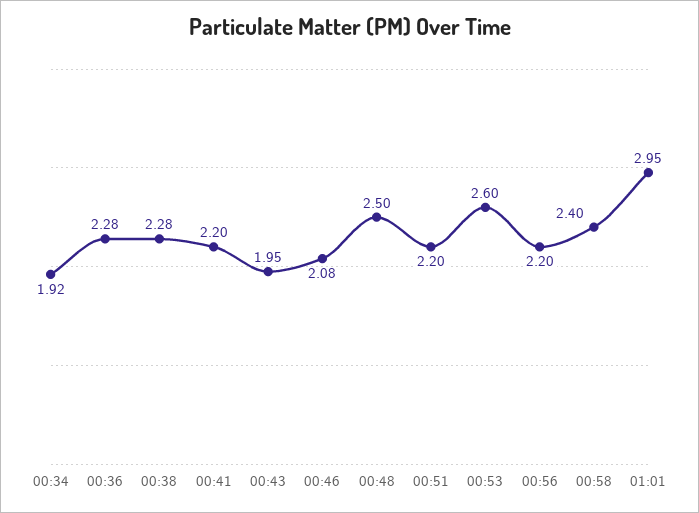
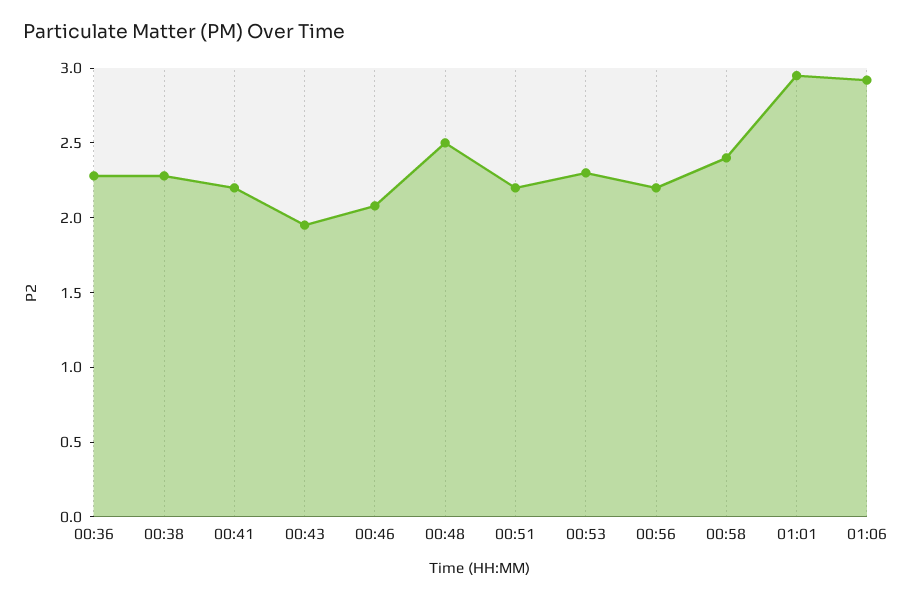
00:34: 1.92 -> none
00:53: 2.6 -> 2.3
01:06: none -> 2.9

